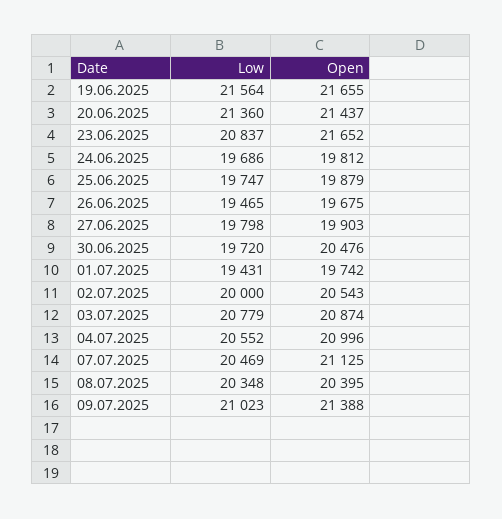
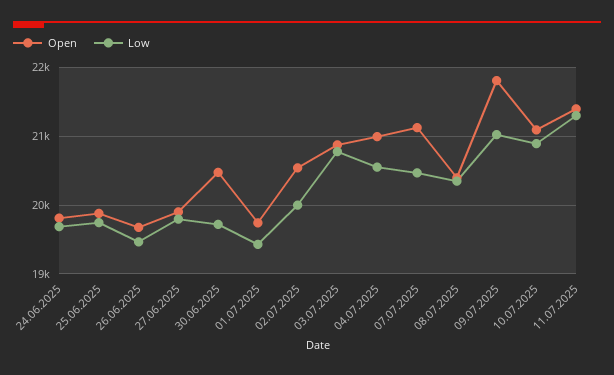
Low, 19.06.2025: 21564 -> none
Open, 19.06.2025: 21655 -> none
Low, 20.06.2025: 21360 -> none
Open, 20.06.2025: 21437 -> none
Low, 23.06.2025: 20837 -> none
Open, 23.06.2025: 21652 -> none
Open, 09.07.2025: 21388 -> 21800
Open, 10.07.2025: none -> 21100
Low, 10.07.2025: none -> 20900
Open, 11.07.2025: none -> 21400
Low, 11.07.2025: none -> 21300

